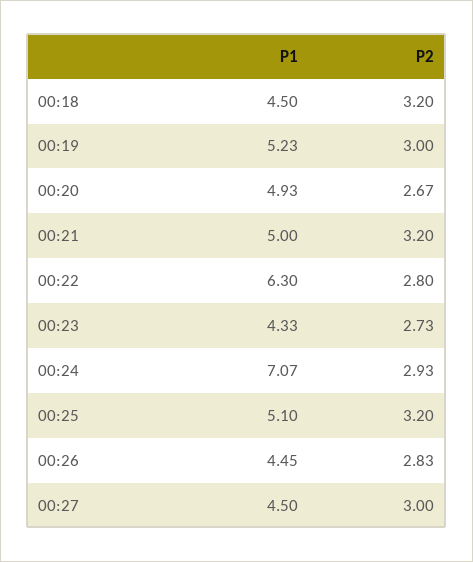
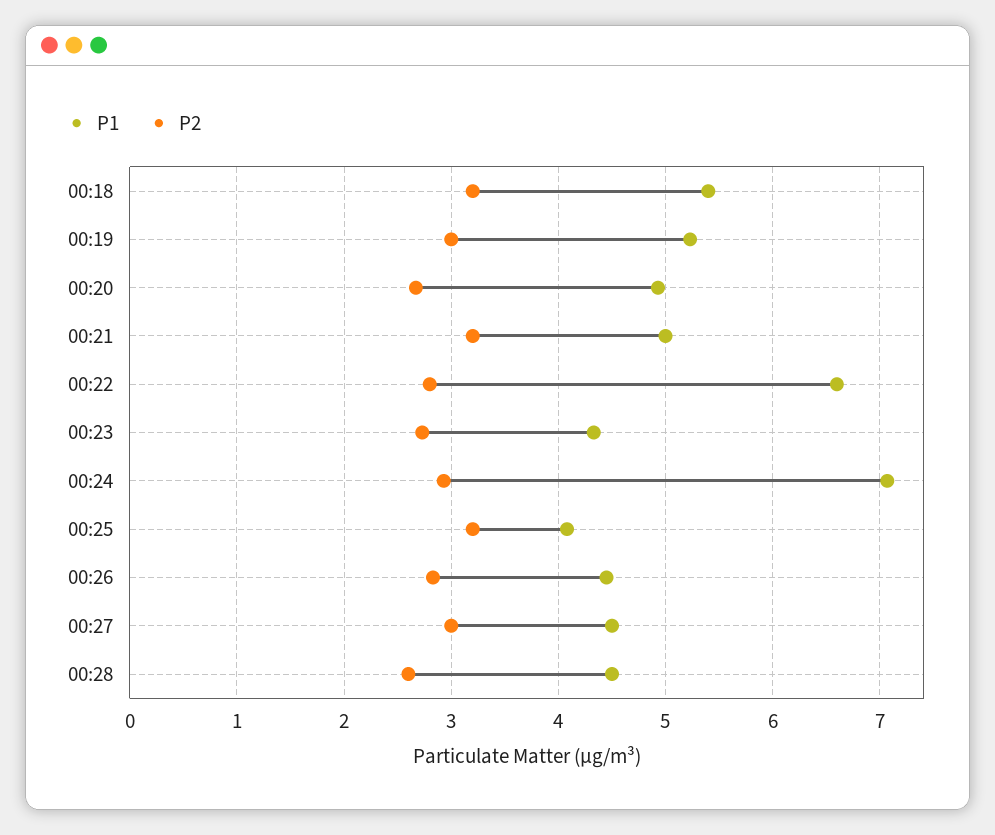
P1, 00:18: 4.5 -> 5.4
P1, 00:22: 6.3 -> 6.6
P1, 00:25: 5.1 -> 4.1
P1, 00:28: none -> 4.5
P2, 00:28: none -> 2.6

